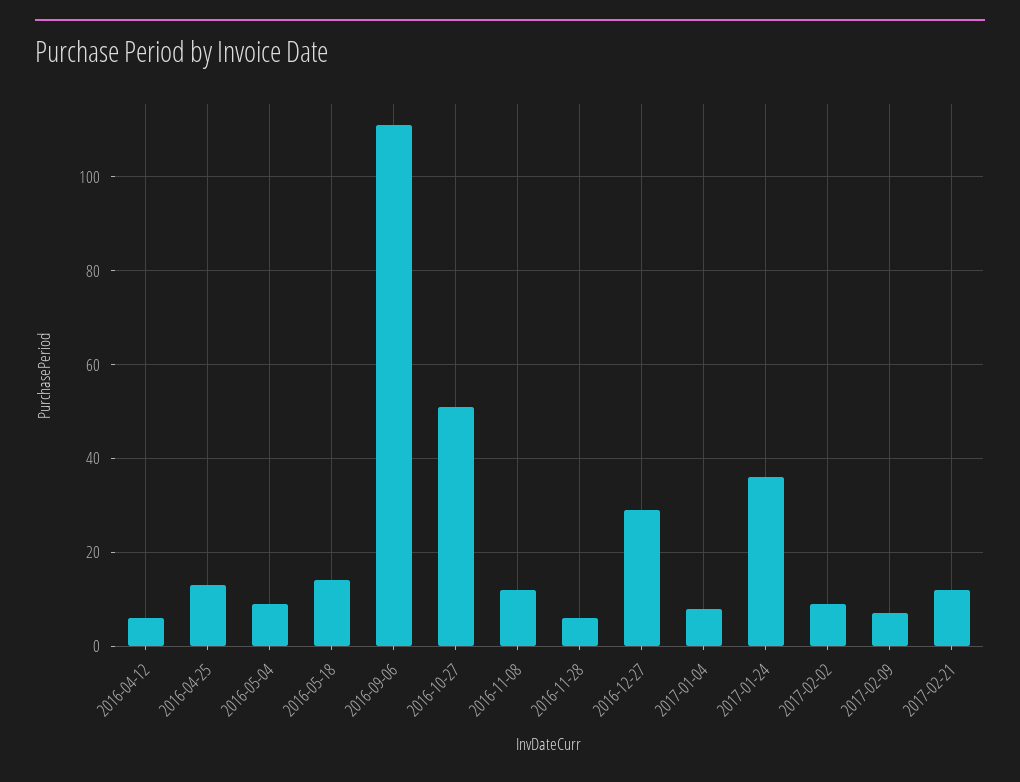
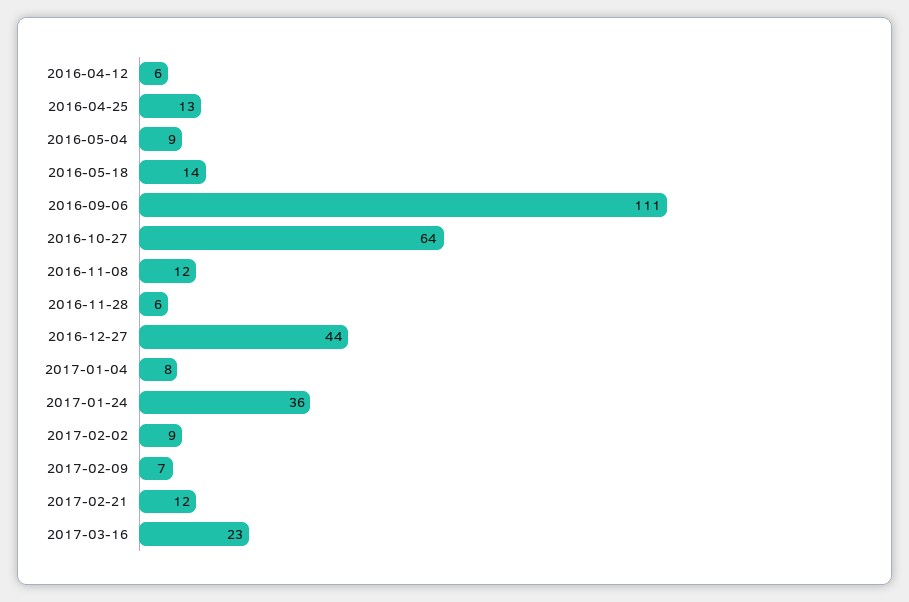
2016-10-27: 50 -> 64
2016-12-27: 30 -> 44
2017-03-16: none -> 23

